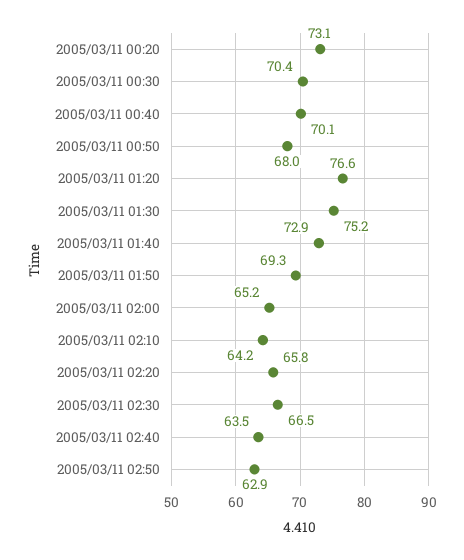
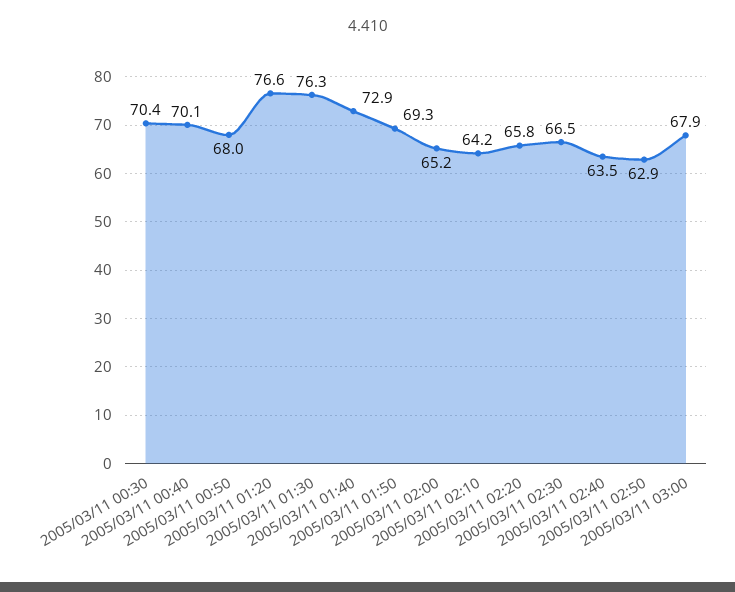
2005/03/11 00:20: 73.1 -> none
2005/03/11 01:30: 75.2 -> 76.3
2005/03/11 03:00: none -> 67.9

